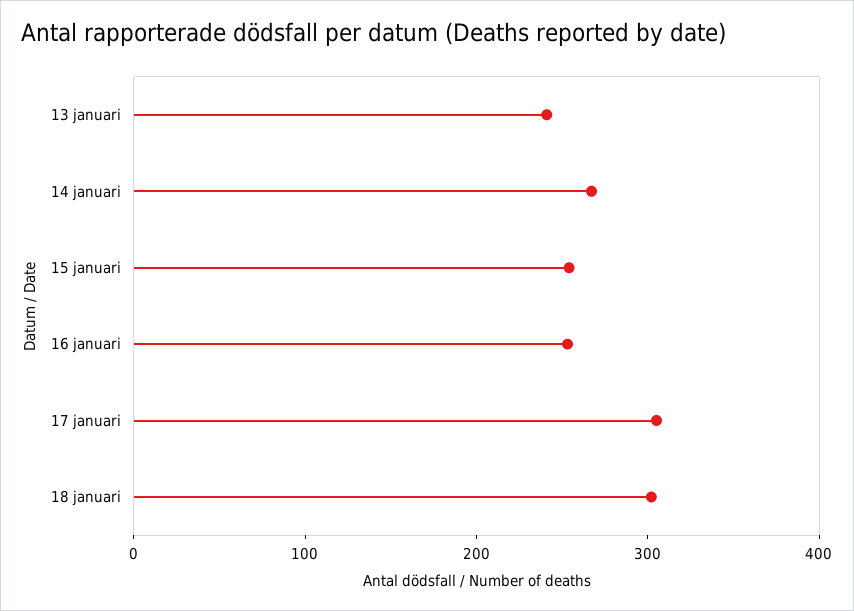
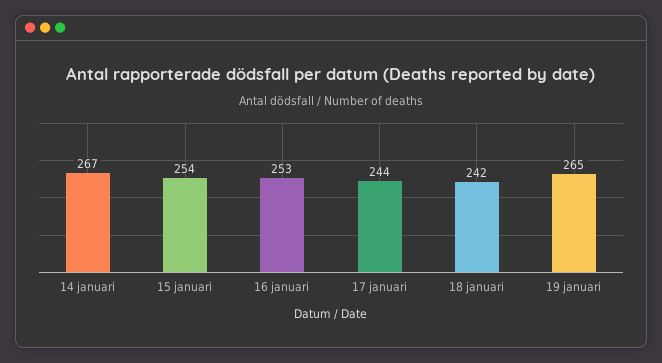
13 januari: 240 -> none
17 januari: 300 -> 244
18 januari: 300 -> 242
19 januari: none -> 265

